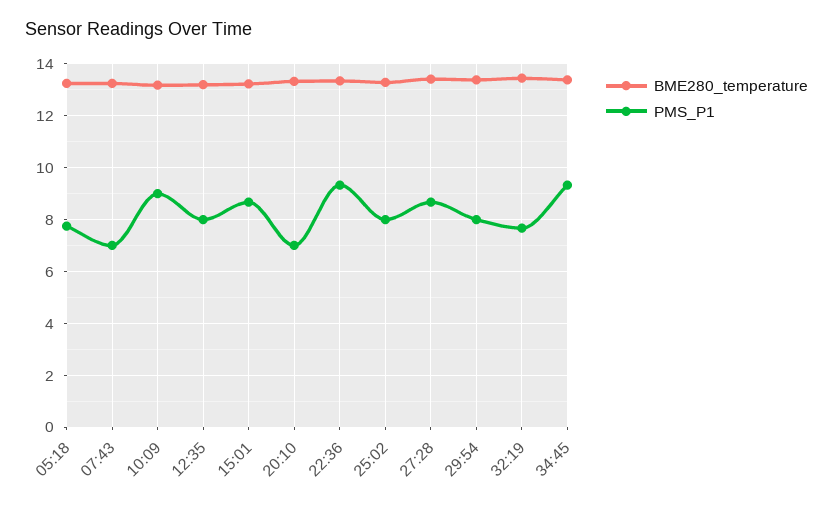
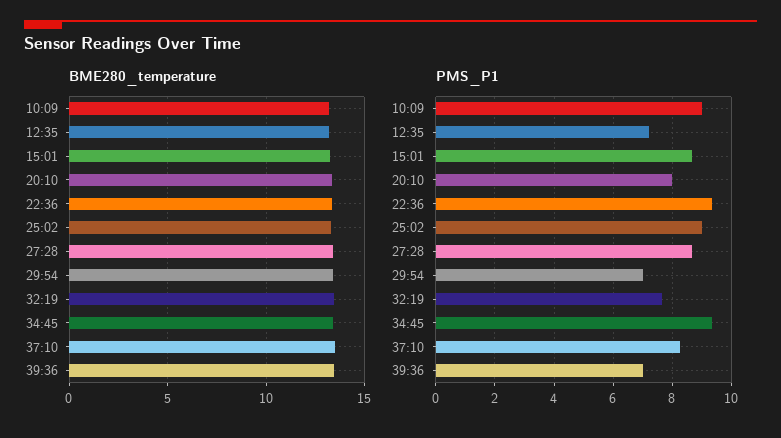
BME280_temperature, 05:18: 13.25 -> none
PMS_P1, 05:18: 7.75 -> none
BME280_temperature, 07:43: 13.25 -> none
PMS_P1, 07:43: 7 -> none
PMS_P1, 12:35: 8 -> 7.25
PMS_P1, 20:10: 7 -> 8
PMS_P1, 25:02: 8 -> 9
PMS_P1, 29:54: 8 -> 7
BME280_temperature, 37:10: none -> 13.5
BME280_temperature, 39:36: none -> 13.5
PMS_P1, 37:10: none -> 8.25
PMS_P1, 39:36: none -> 7

